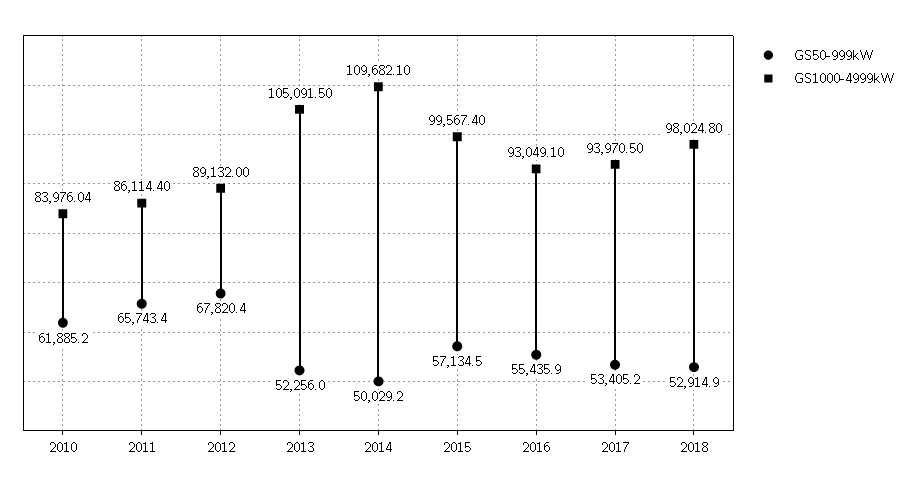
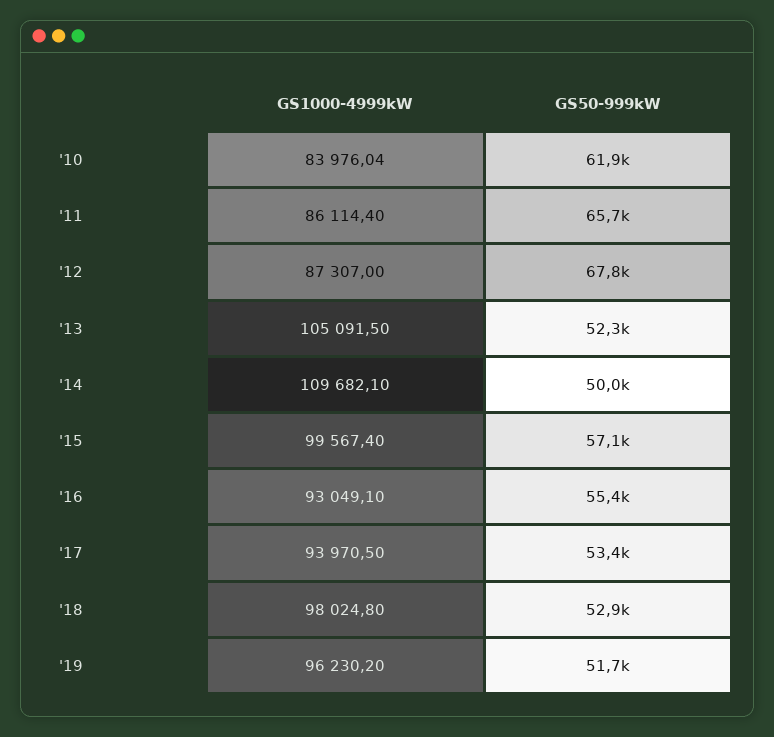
GS1000-4999kW, 2012: 89132 -> 87307
GS1000-4999kW, '19: none -> 96230.2
GS50-999kW, '19: none -> 51700

